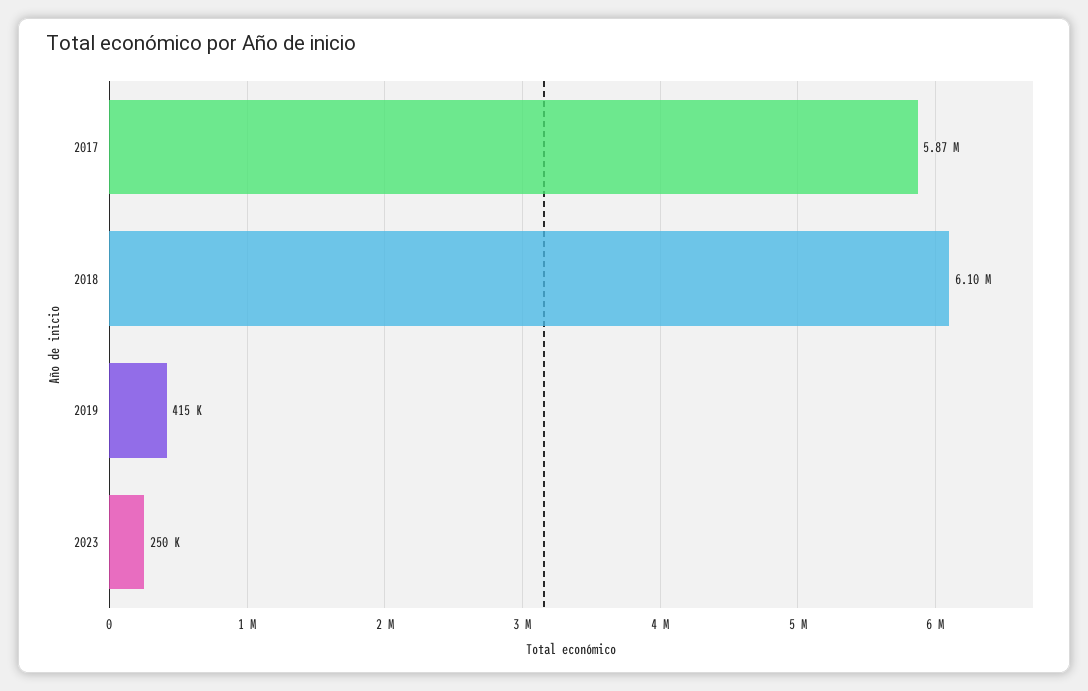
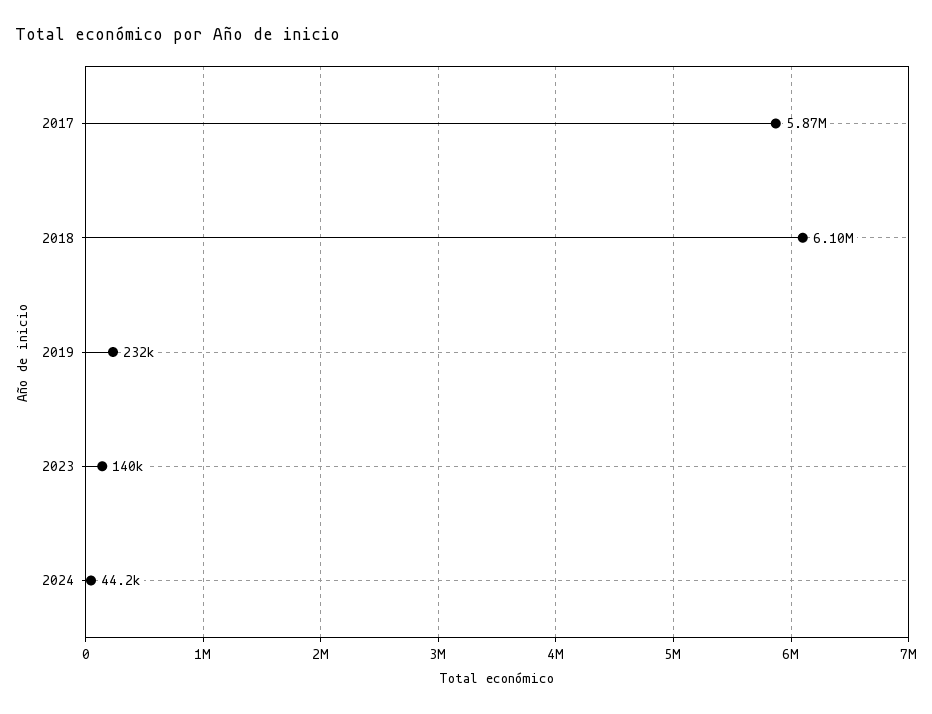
2019: 415000 -> 232000
2023: 250000 -> 140000
2024: none -> 44200

